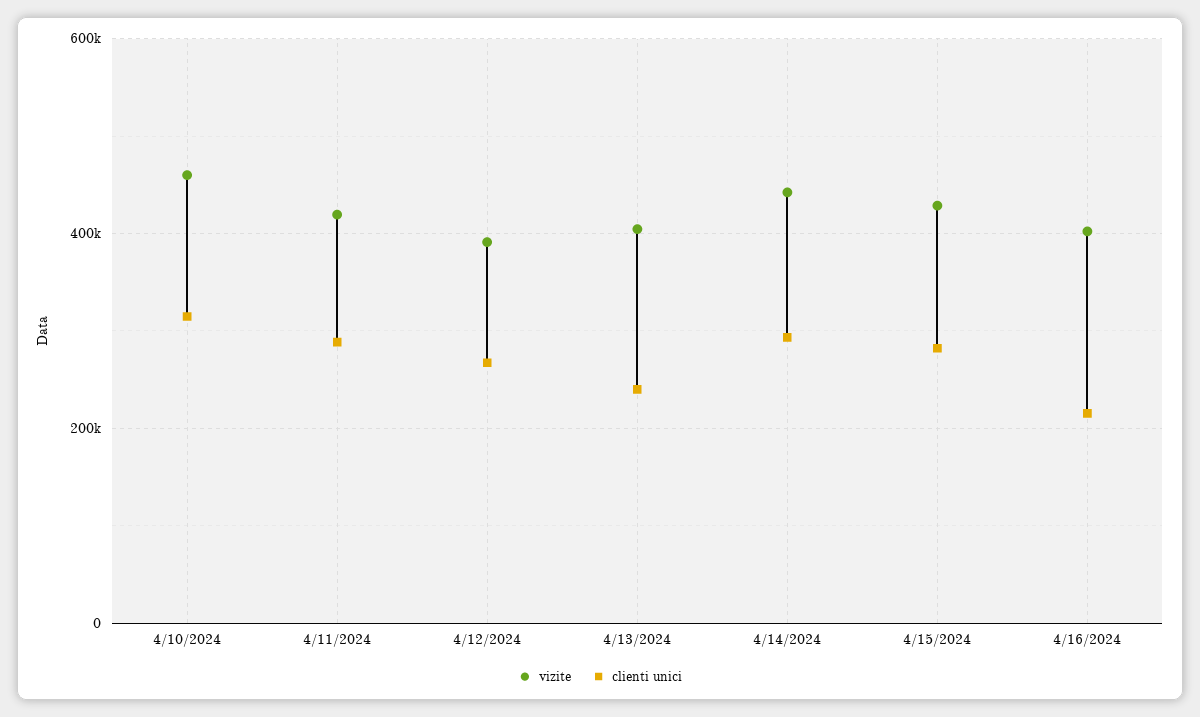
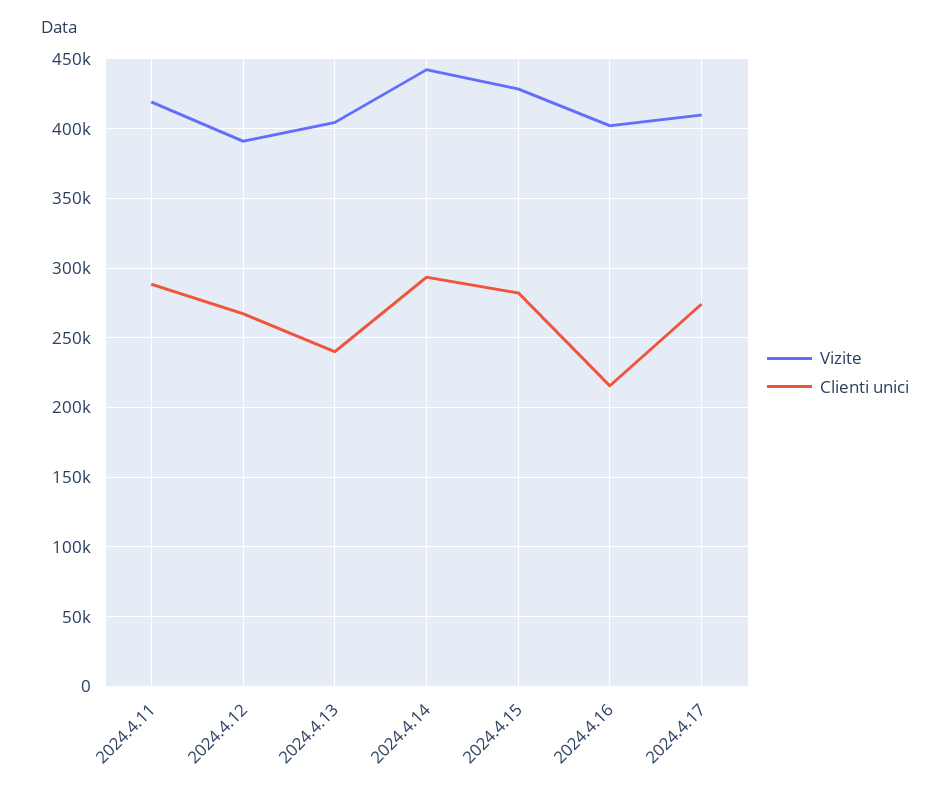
vizite, 4/10/2024: 460000 -> none
clienti unici, 4/10/2024: 320000 -> none
vizite, 2024.4.17: none -> 410000
clienti unici, 2024.4.17: none -> 275000

